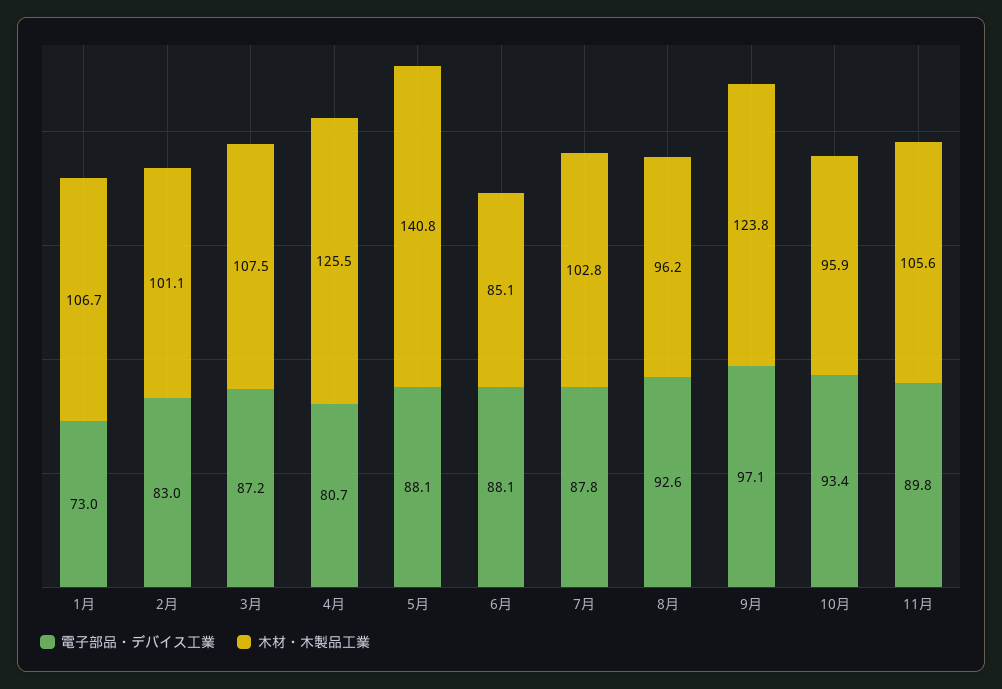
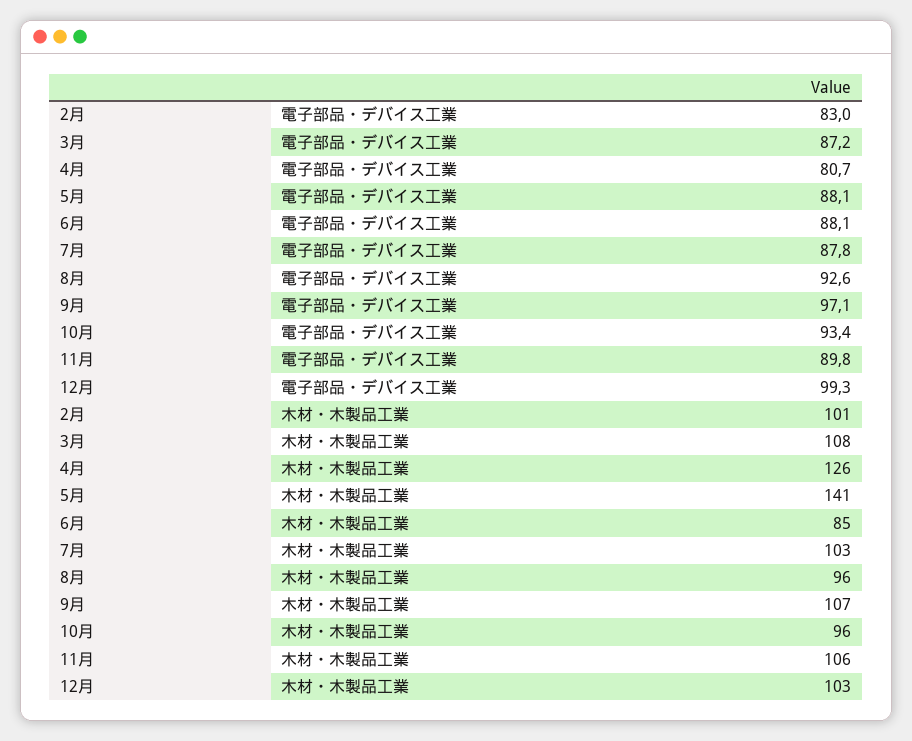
電子部品・デバイス工業, 1月: 73 -> none
木材・木製品工業, 1月: 106.7 -> none
木材・木製品工業, 9月: 123.8 -> 107
電子部品・デバイス工業, 12月: none -> 99.3
木材・木製品工業, 12月: none -> 103

